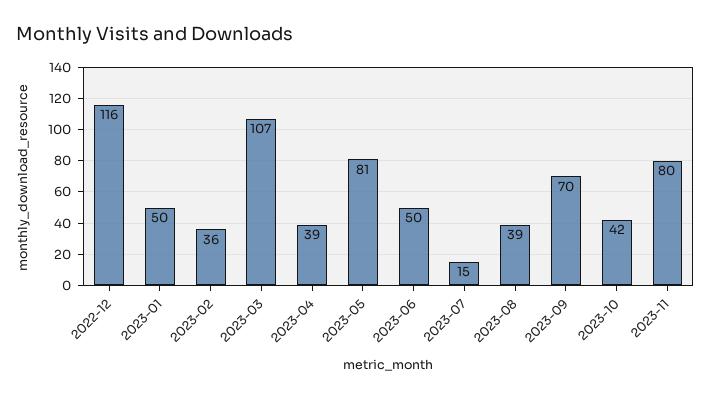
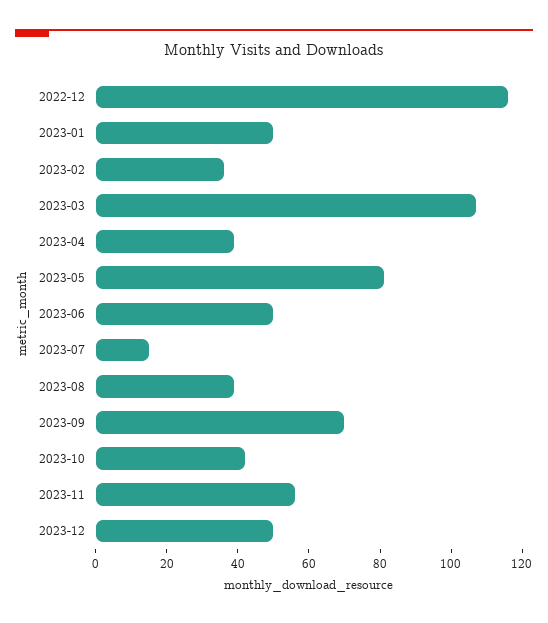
2023-11: 80 -> 55
2023-12: none -> 50

